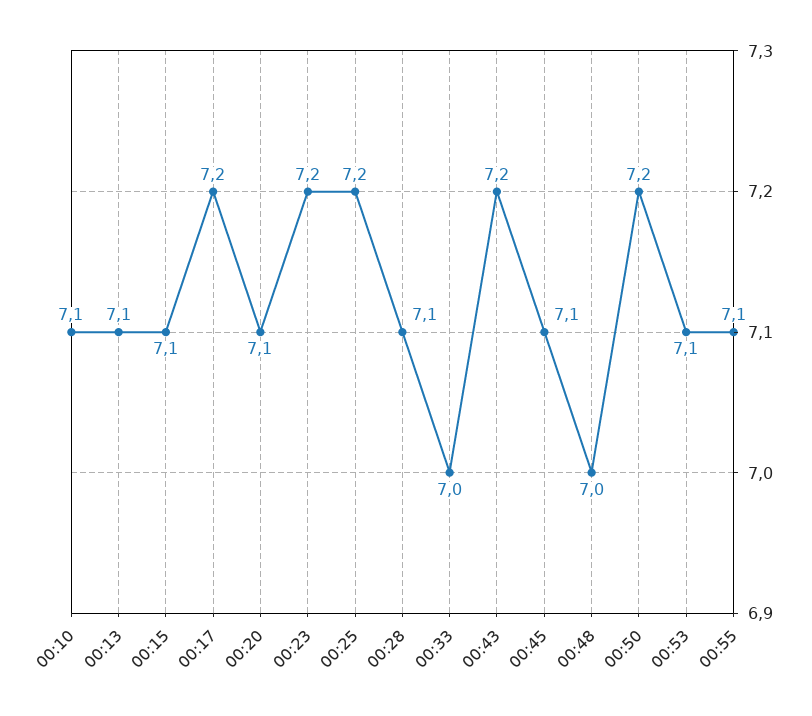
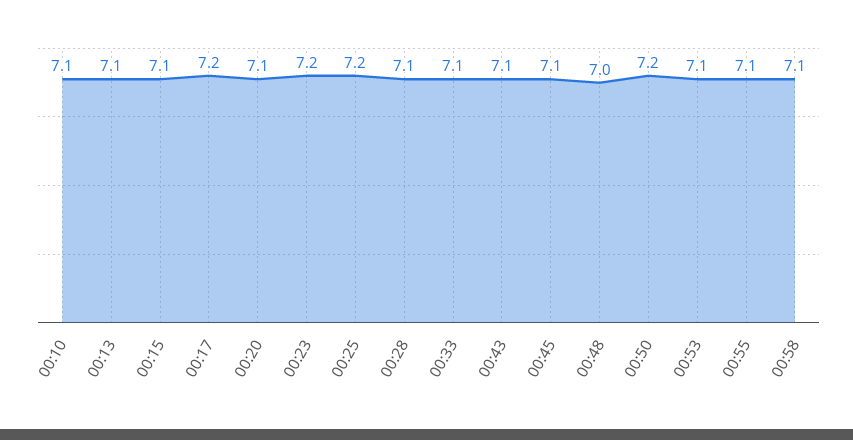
00:33: 7 -> 7.1
00:43: 7.2 -> 7.1
00:58: none -> 7.1

